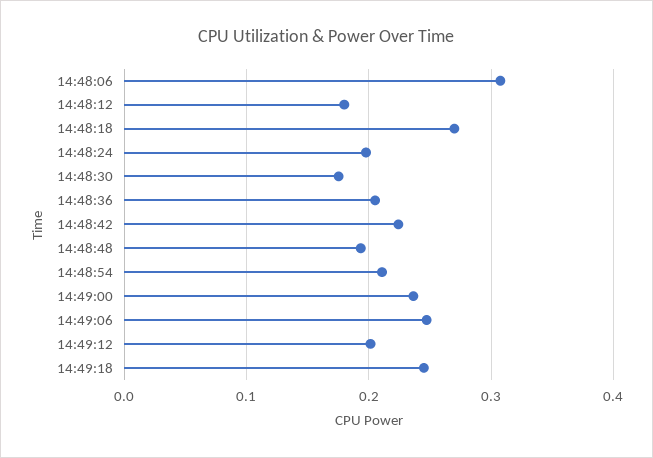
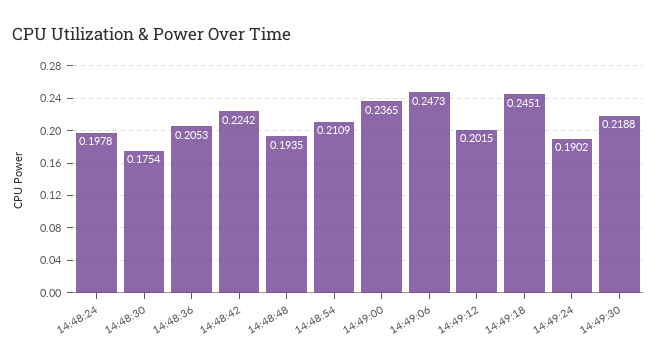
14:48:06: 0.31 -> none
14:48:12: 0.18 -> none
14:48:18: 0.27 -> none
14:49:24: none -> 0.1902
14:49:30: none -> 0.2188

